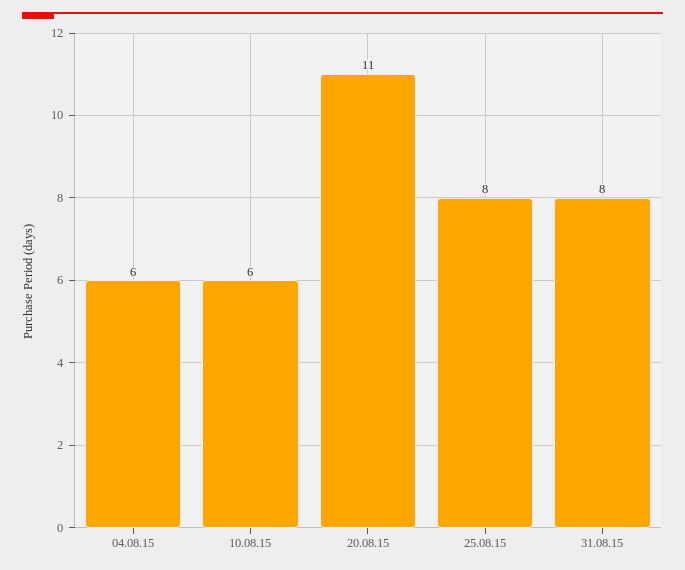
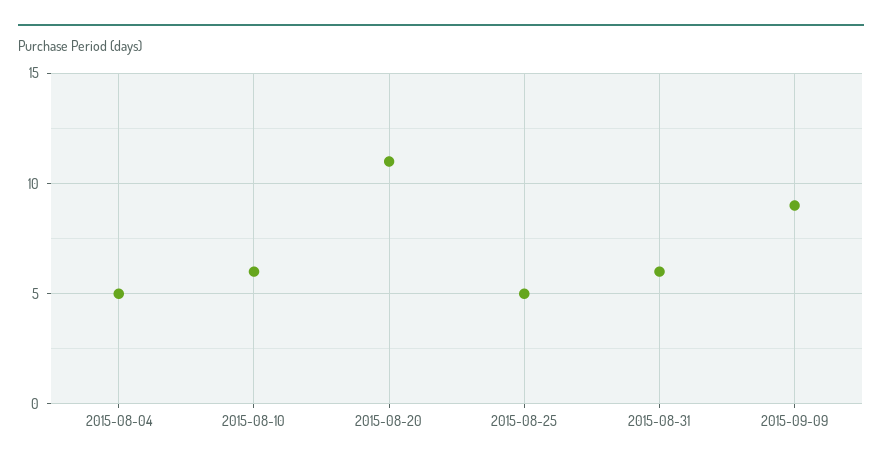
04.08.15: 6 -> 5
25.08.15: 8 -> 5
31.08.15: 8 -> 6
2015-09-09: none -> 9

